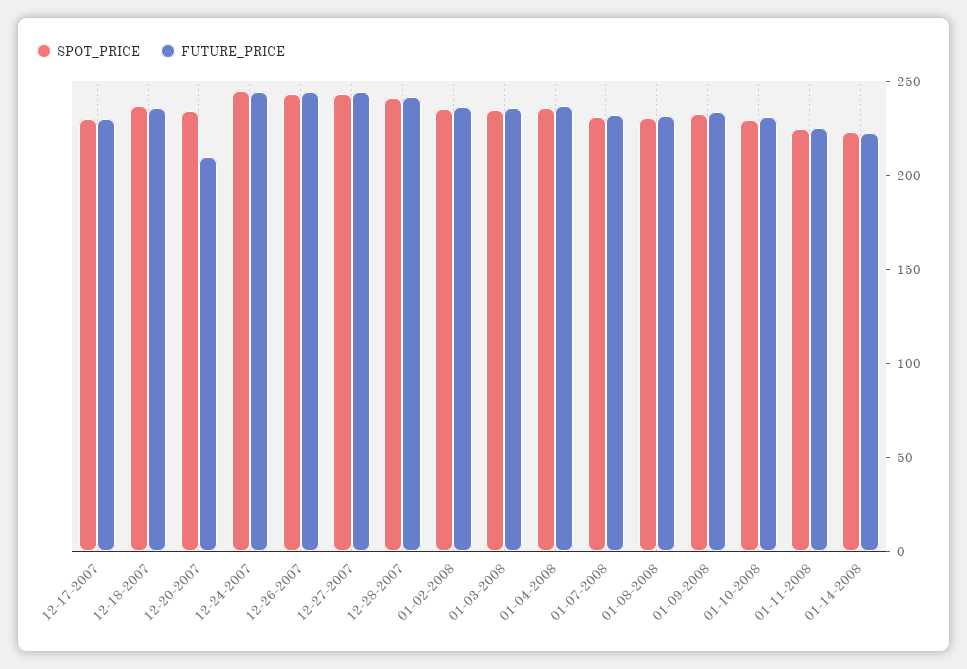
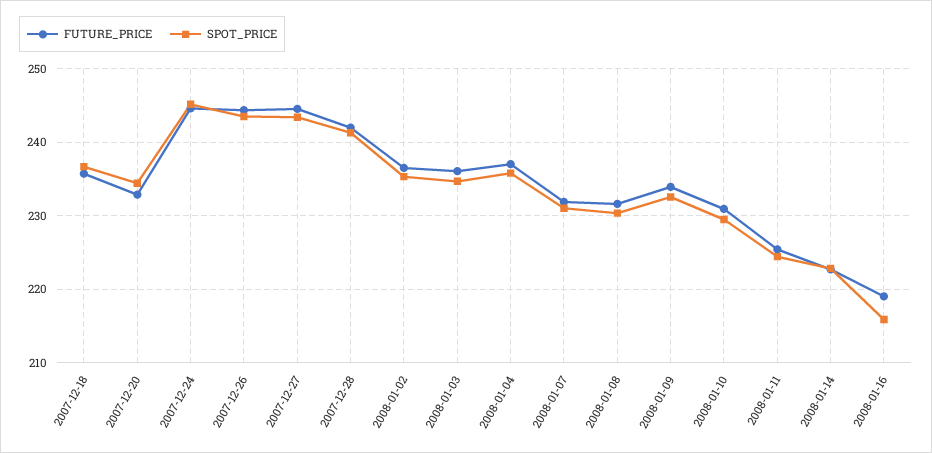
SPOT_PRICE, 12-17-2007: 230 -> none
FUTURE_PRICE, 12-17-2007: 230 -> none
FUTURE_PRICE, 12-20-2007: 210 -> 233
FUTURE_PRICE, 2008-01-16: none -> 219
SPOT_PRICE, 2008-01-16: none -> 216

